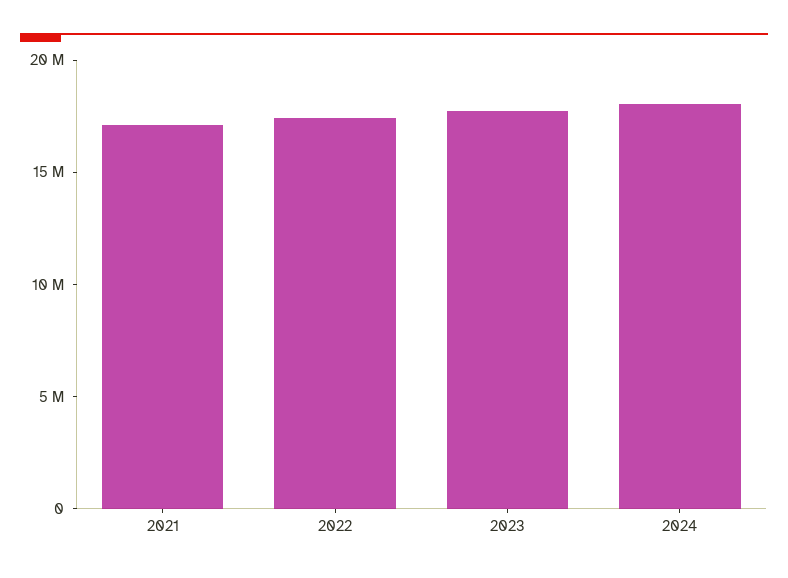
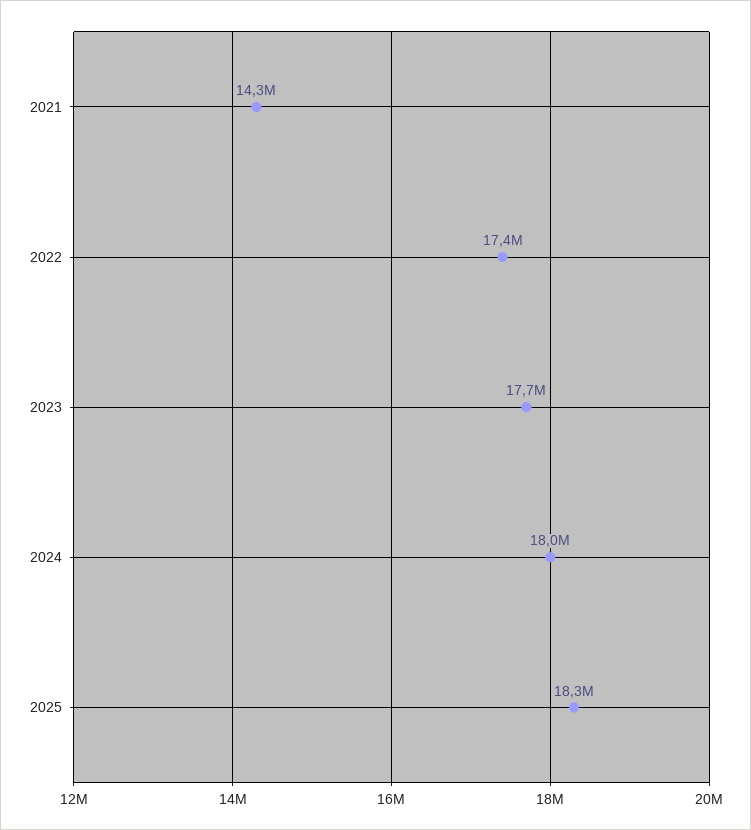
2021: 17000000 -> 14300000
2025: none -> 18300000

